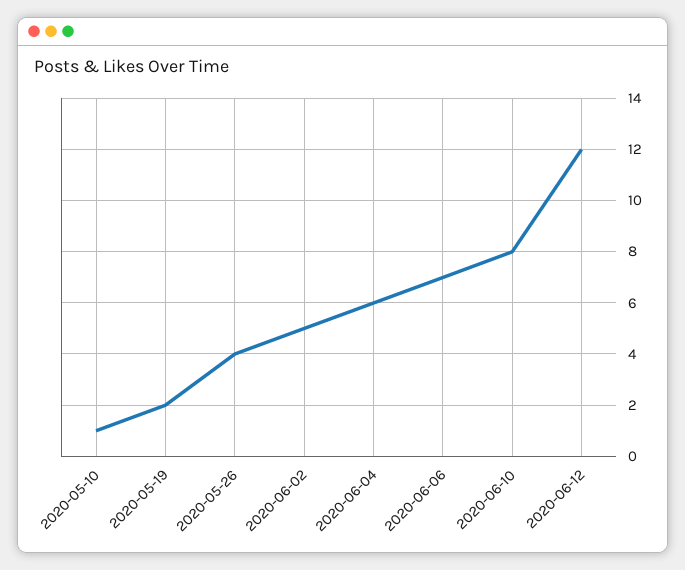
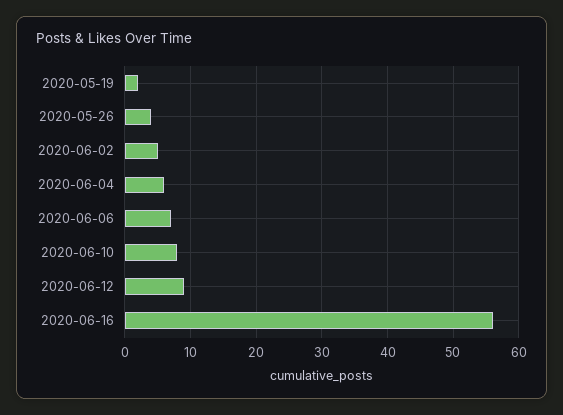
2020-05-10: 1 -> none
2020-06-12: 12 -> 9
2020-06-16: none -> 56

